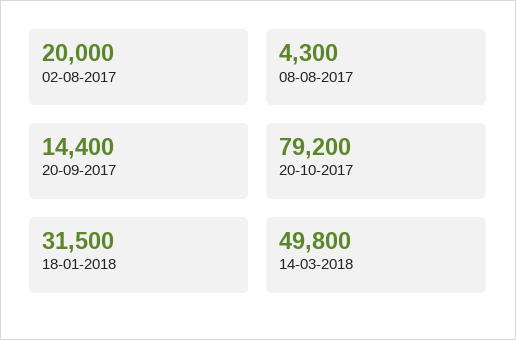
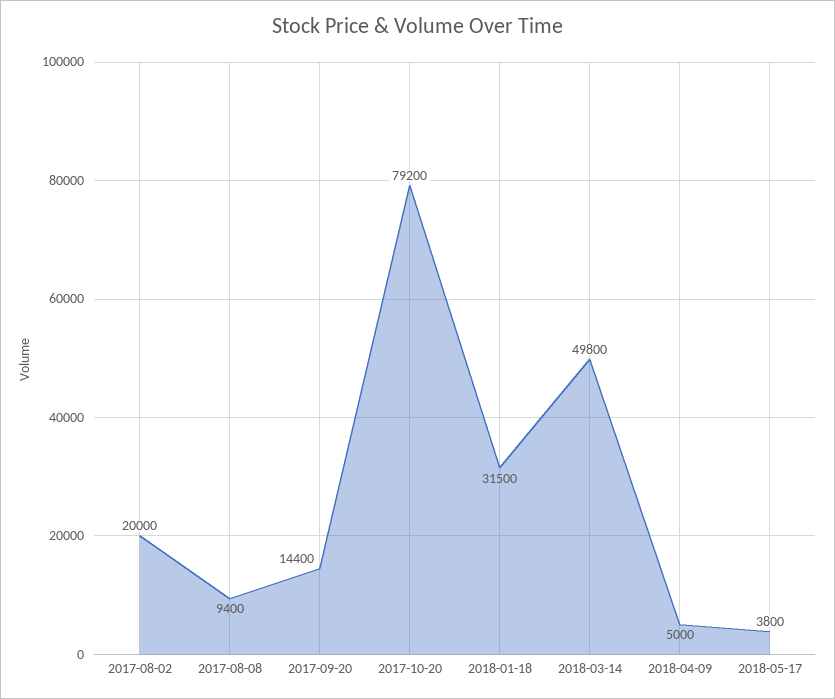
08-08-2017: 4300 -> 9400
2018-04-09: none -> 5000
2018-05-17: none -> 3800

